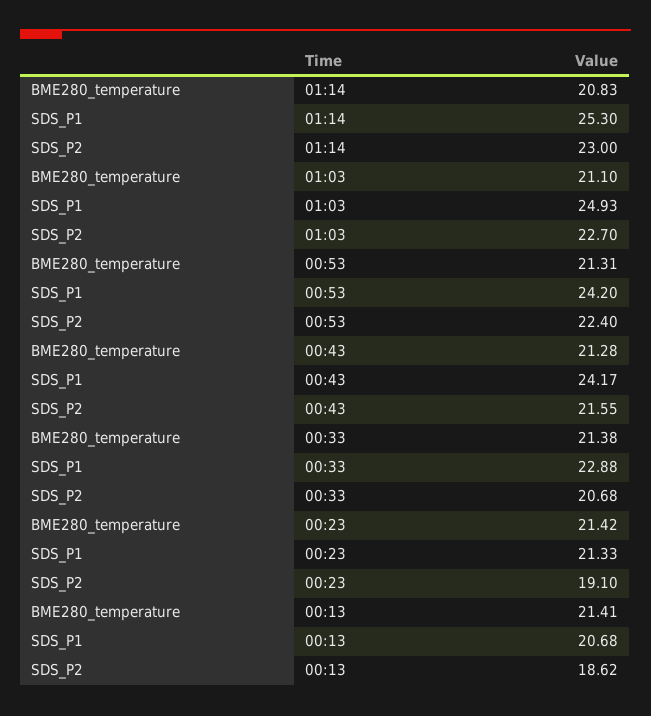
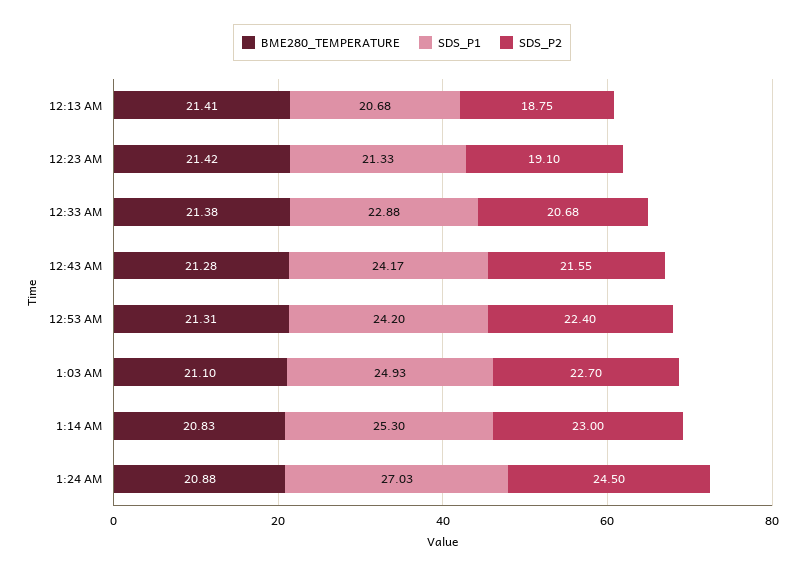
SDS_P2, 00:13: 18.62 -> 18.75
BME280_temperature, 1:24 AM: none -> 20.88
SDS_P1, 1:24 AM: none -> 27.03
SDS_P2, 1:24 AM: none -> 24.5

